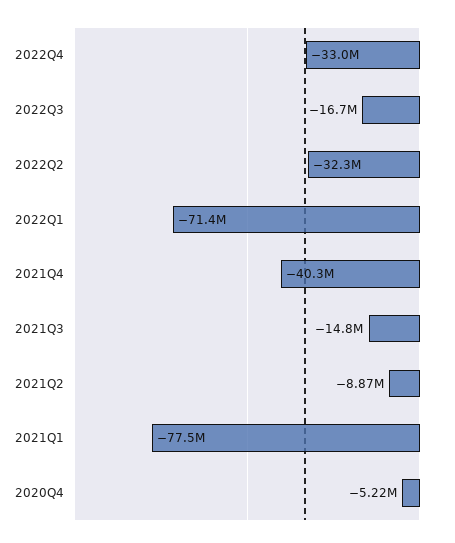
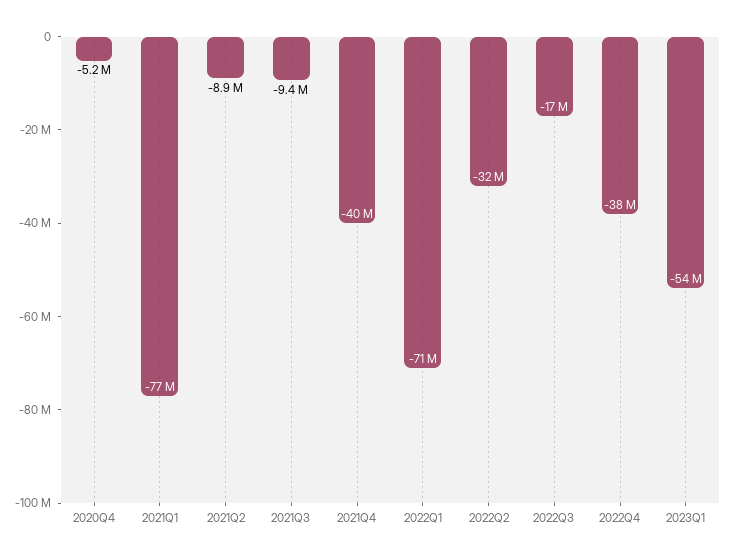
2022Q4: -33000000 -> -38000000
2021Q3: -14800000 -> -9400000
2023Q1: none -> -54000000

